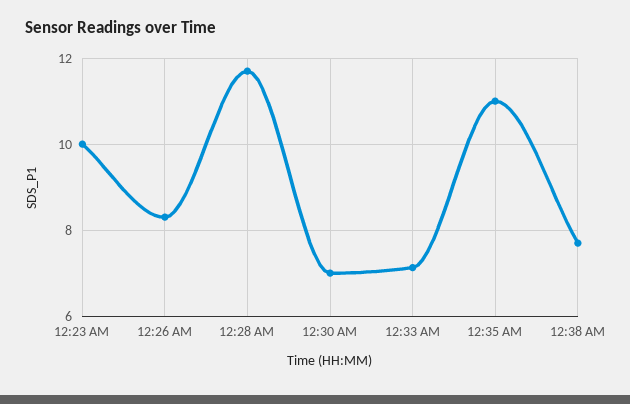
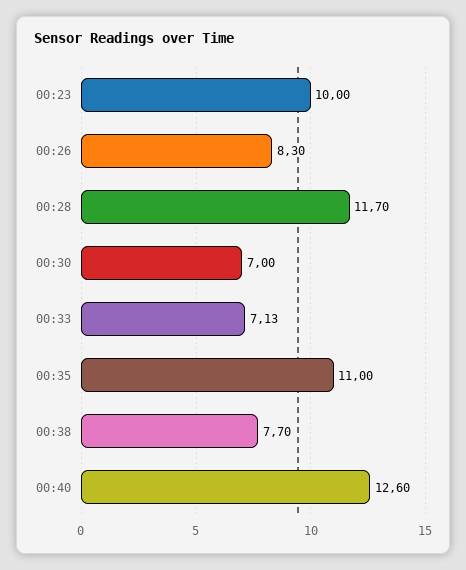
00:40: none -> 12.6

